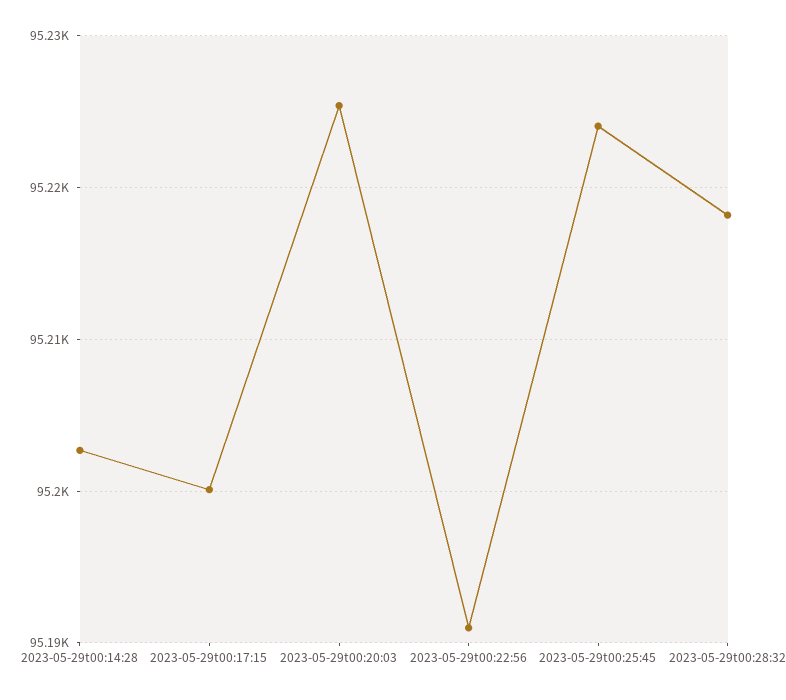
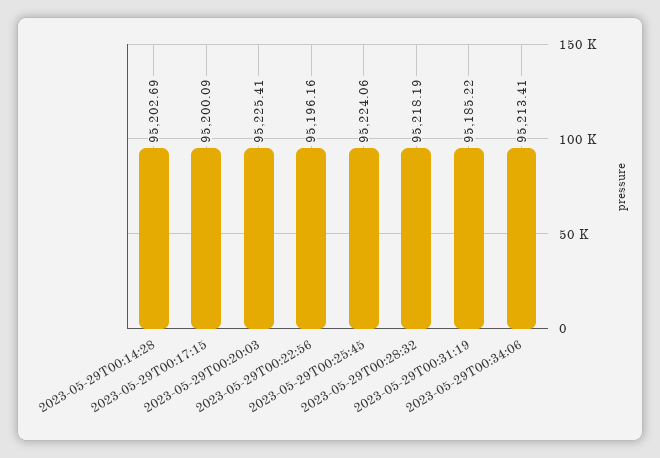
2023-05-29t00:22:56: 95191 -> 95196.16
2023-05-29T00:31:19: none -> 95185.22
2023-05-29T00:34:06: none -> 95213.41

